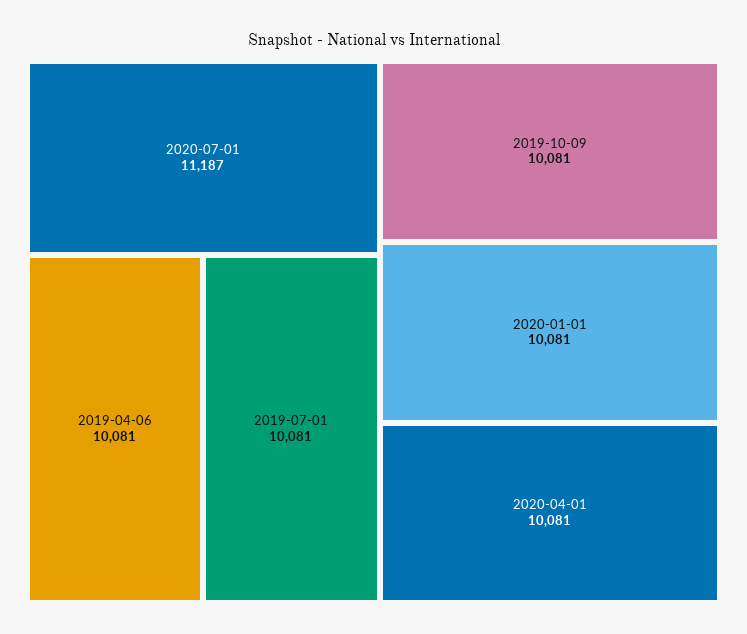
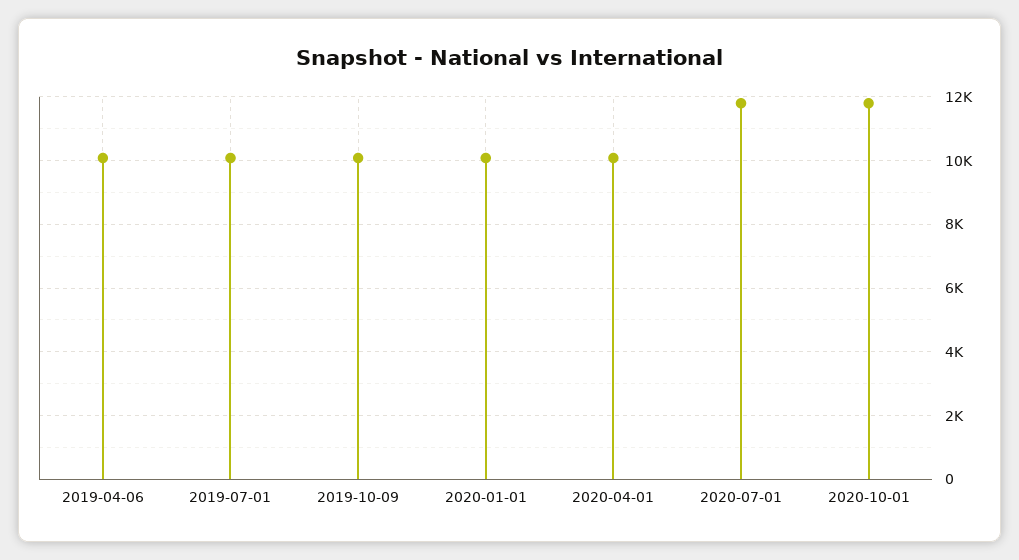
2020-07-01: 11187 -> 11800
2020-10-01: none -> 11800

